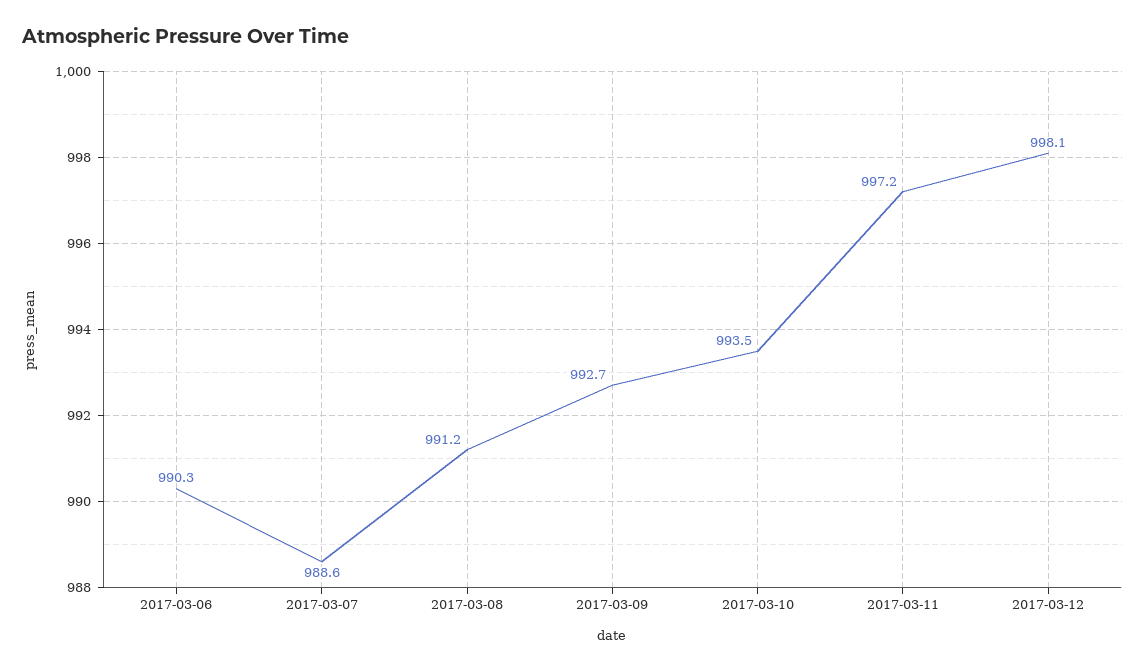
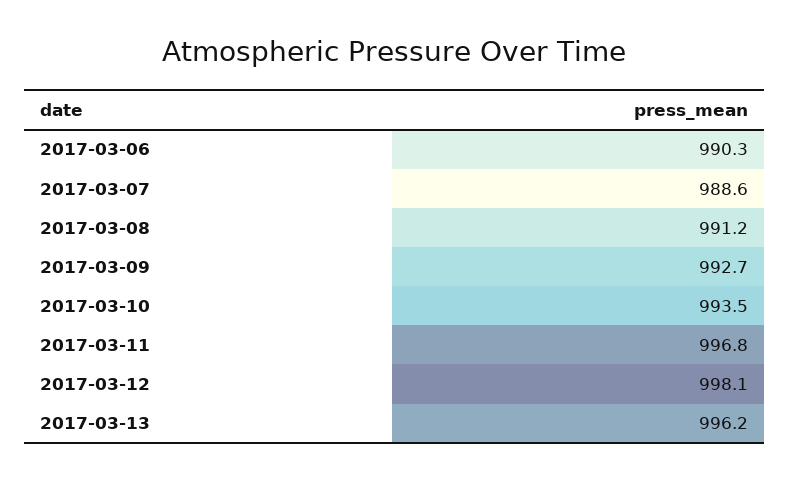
2017-03-11: 997.2 -> 996.8
2017-03-13: none -> 996.2

